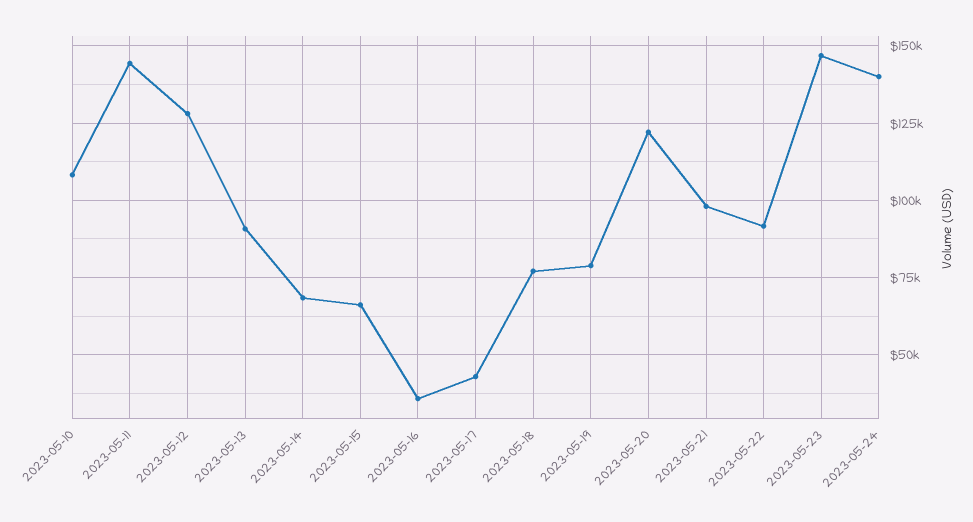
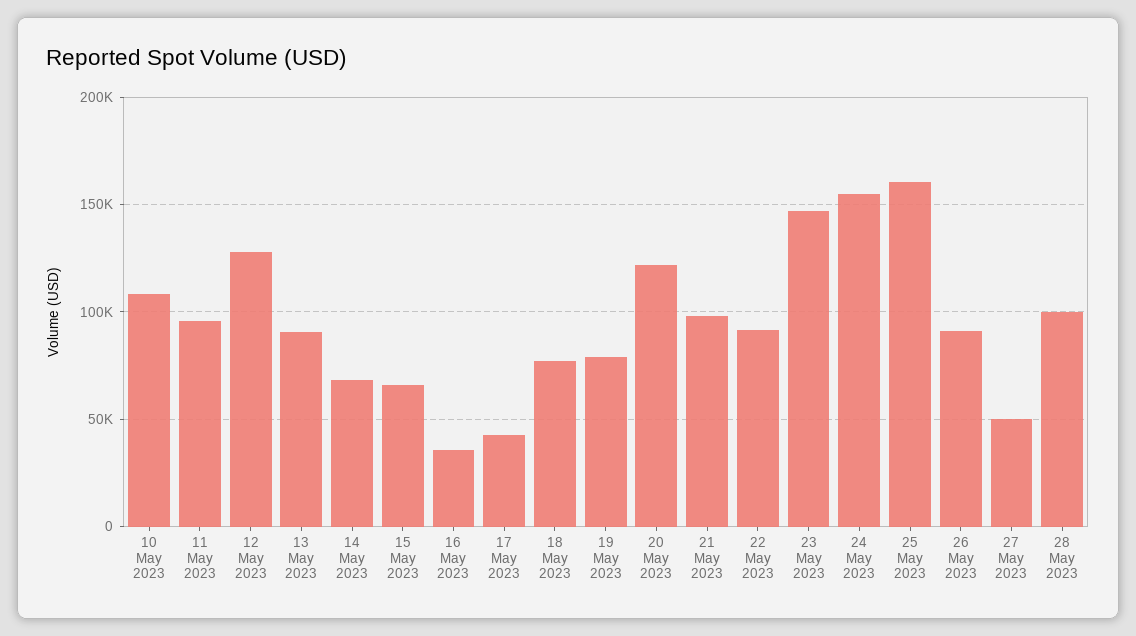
2023-05-11: 145000 -> 95000
2023-05-24: 140000 -> 155000
25 May 2023: none -> 160000
26 May 2023: none -> 90000
27 May 2023: none -> 50000
28 May 2023: none -> 100000

